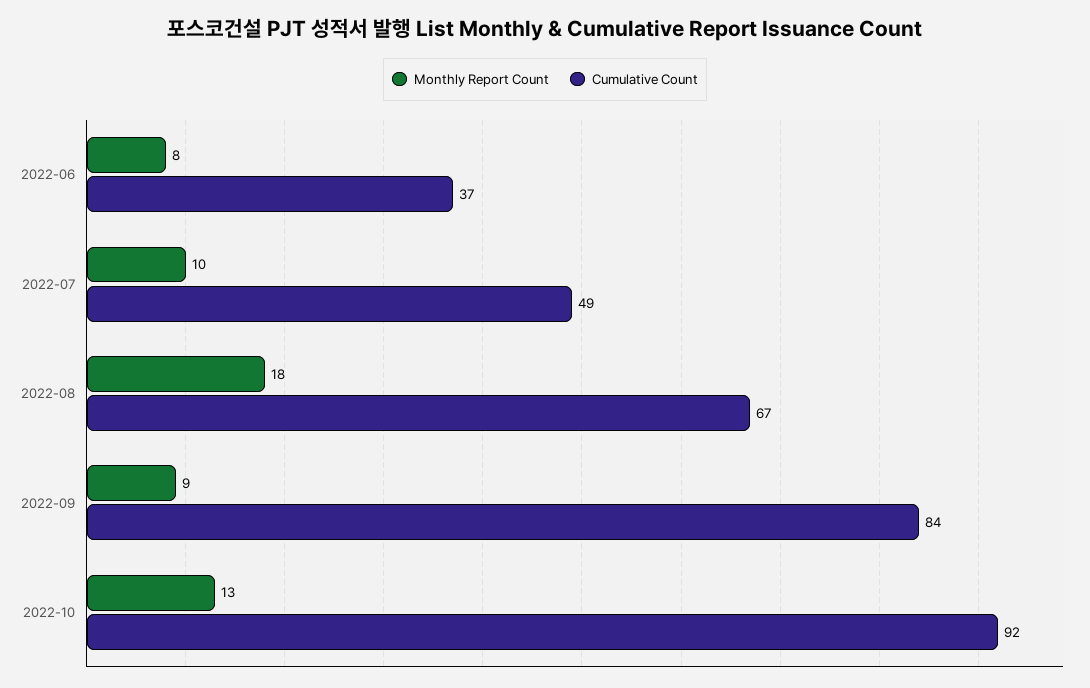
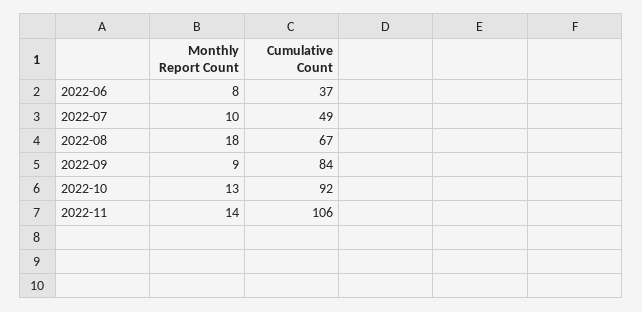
Monthly Report Count, 2022-11: none -> 14
Cumulative Count, 2022-11: none -> 106

